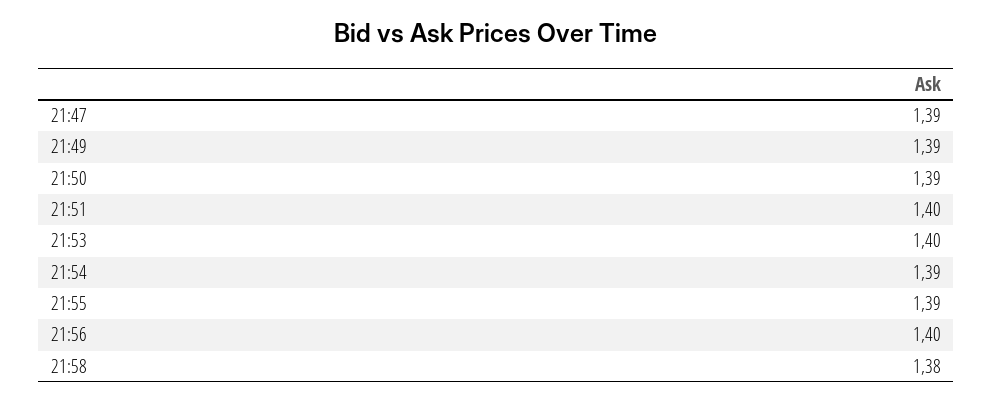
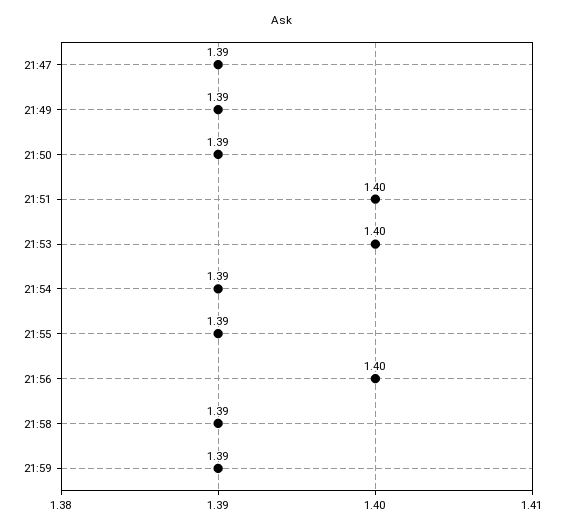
21:58: 1.38 -> 1.39
21:59: none -> 1.39

